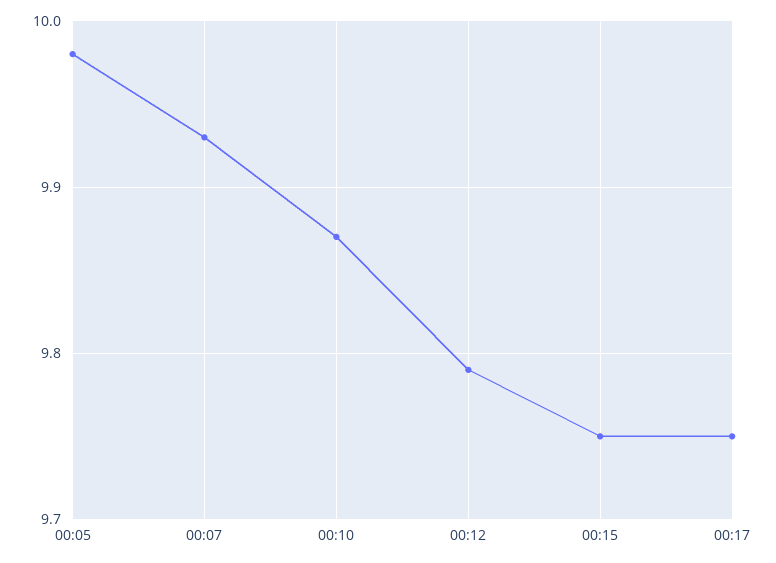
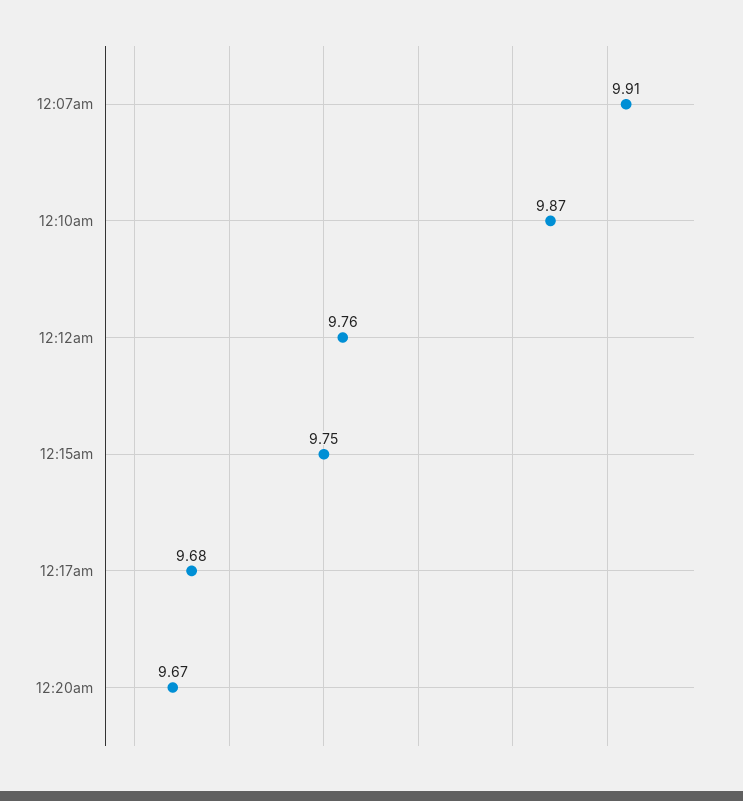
00:05: 9.98 -> none
00:07: 9.93 -> 9.91
00:12: 9.79 -> 9.76
00:17: 9.75 -> 9.68
12:20am: none -> 9.67

